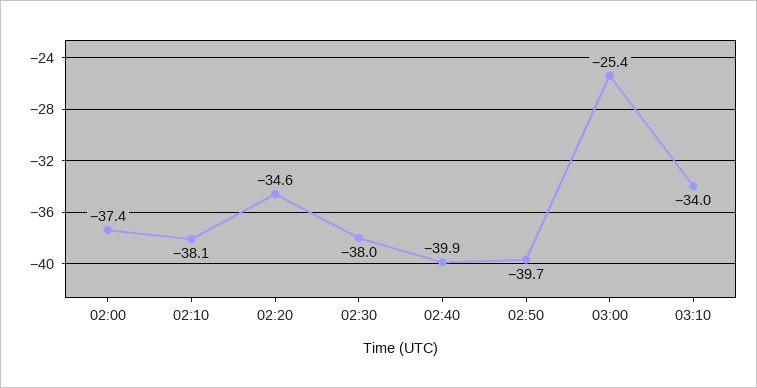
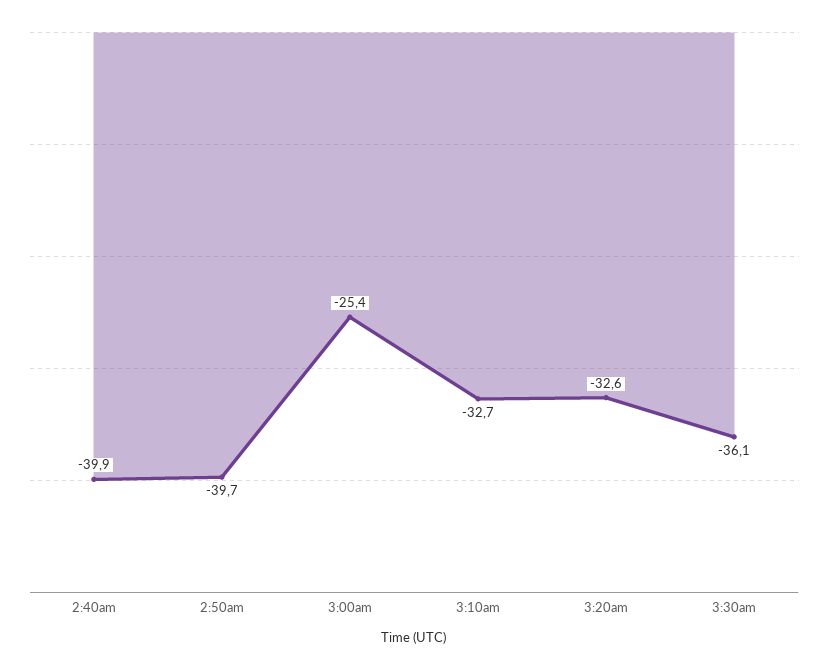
02:00: -37.4 -> none
02:10: -38.1 -> none
02:20: -34.6 -> none
02:30: -38 -> none
03:10: -34 -> -32.7
3:20am: none -> -32.6
3:30am: none -> -36.1

